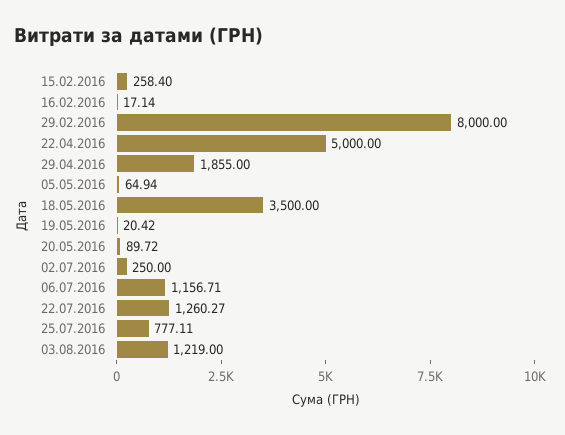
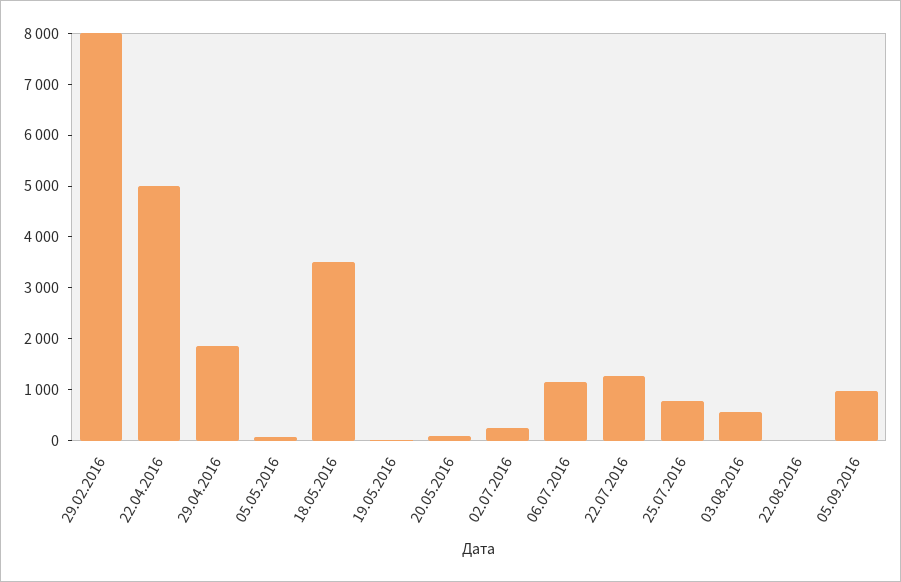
15.02.2016: 258.4 -> none
16.02.2016: 17.14 -> none
03.08.2016: 1219 -> 600
22.08.2016: none -> 0
05.09.2016: none -> 1000

